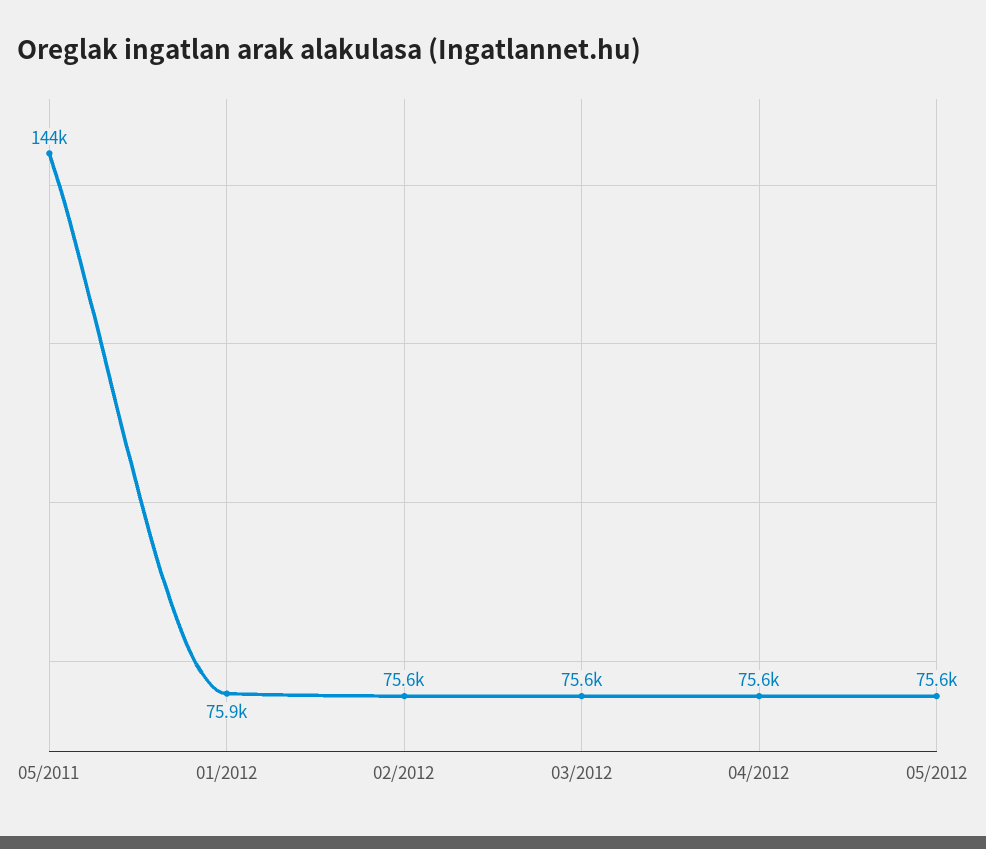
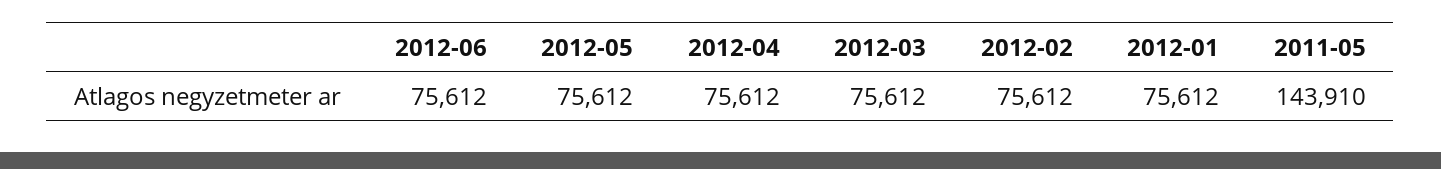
01/2012: 75900 -> 75612
2012-06: none -> 75612

